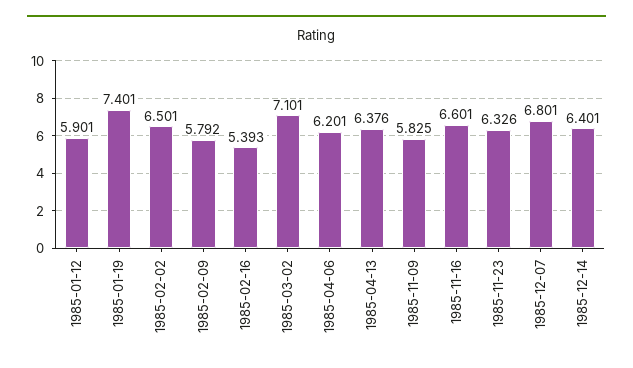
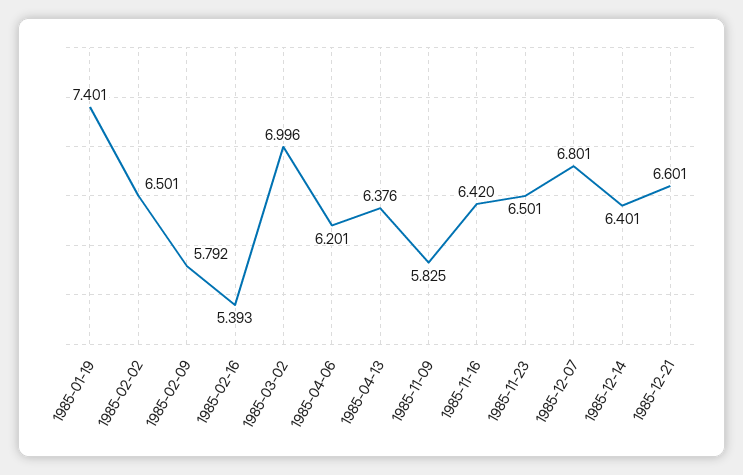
1985-01-12: 5.901 -> none
1985-03-02: 7.101 -> 6.996
1985-11-16: 6.601 -> 6.42
1985-11-23: 6.326 -> 6.501
1985-12-21: none -> 6.601

